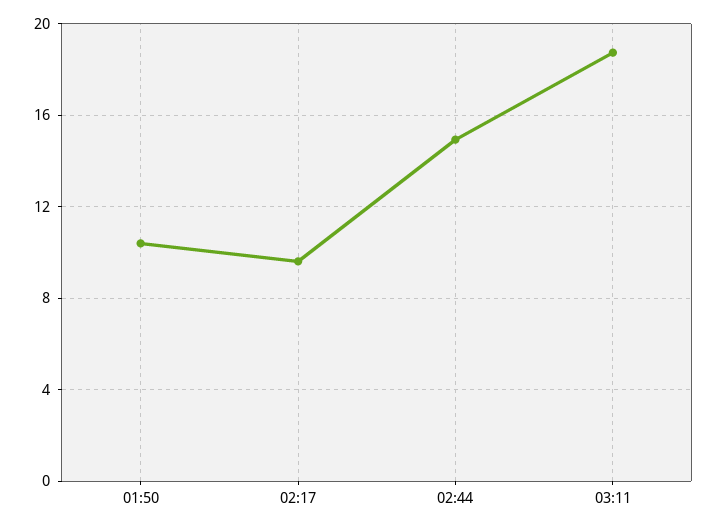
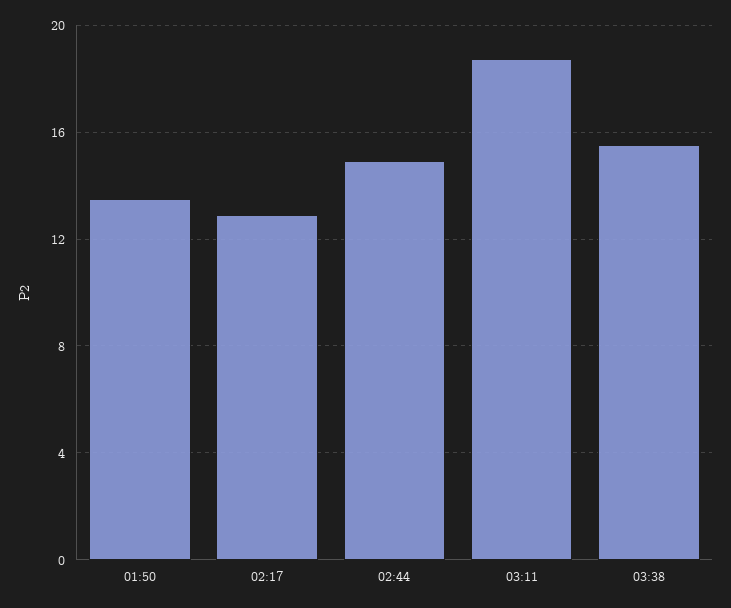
01:50: 10.5 -> 13.5
02:17: 9.5 -> 13
03:38: none -> 15.5

